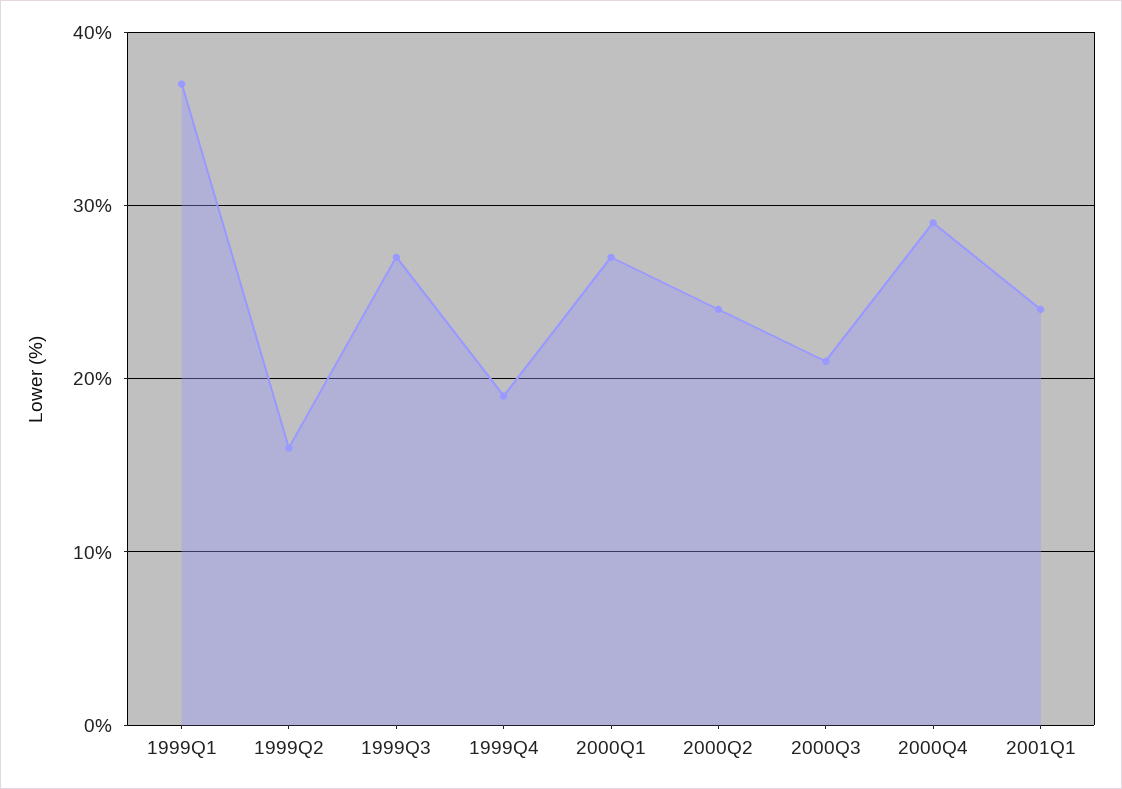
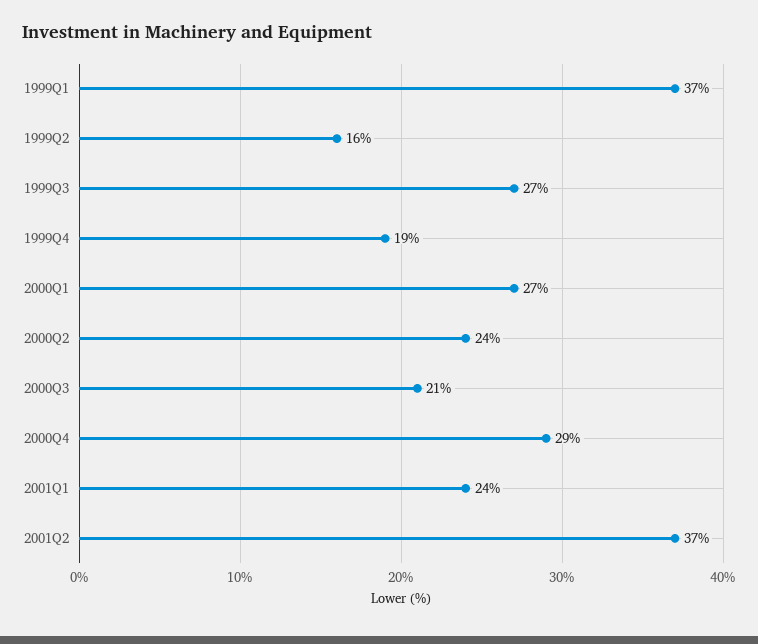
2001Q2: none -> 37

